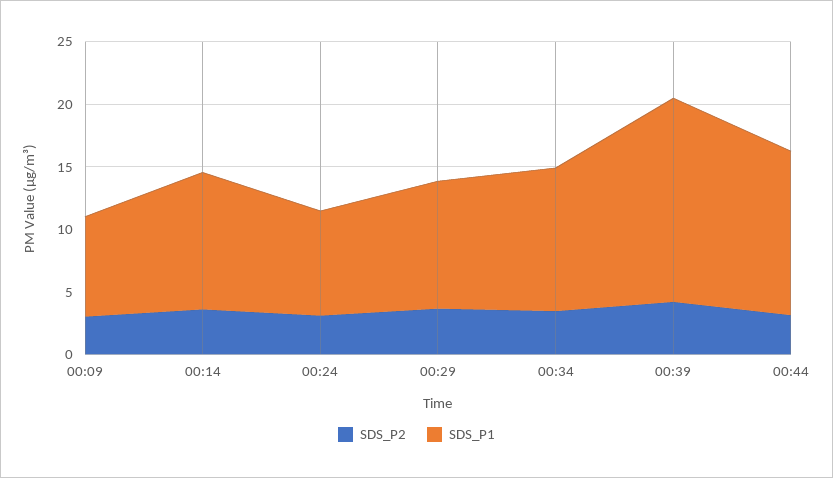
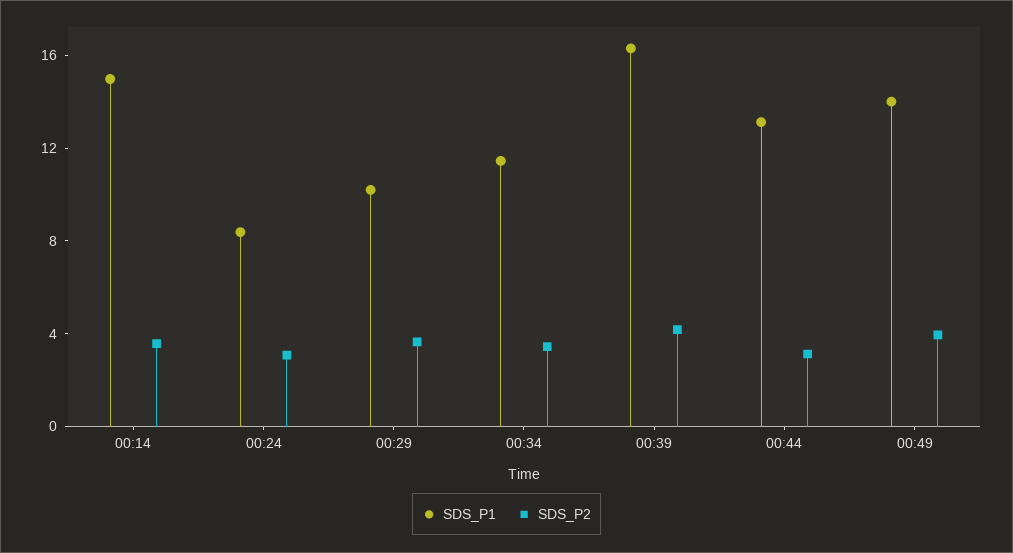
SDS_P2, 00:09: 3 -> none
SDS_P1, 00:09: 8 -> none
SDS_P1, 00:14: 11 -> 15
SDS_P1, 00:49: none -> 14
SDS_P2, 00:49: none -> 4

